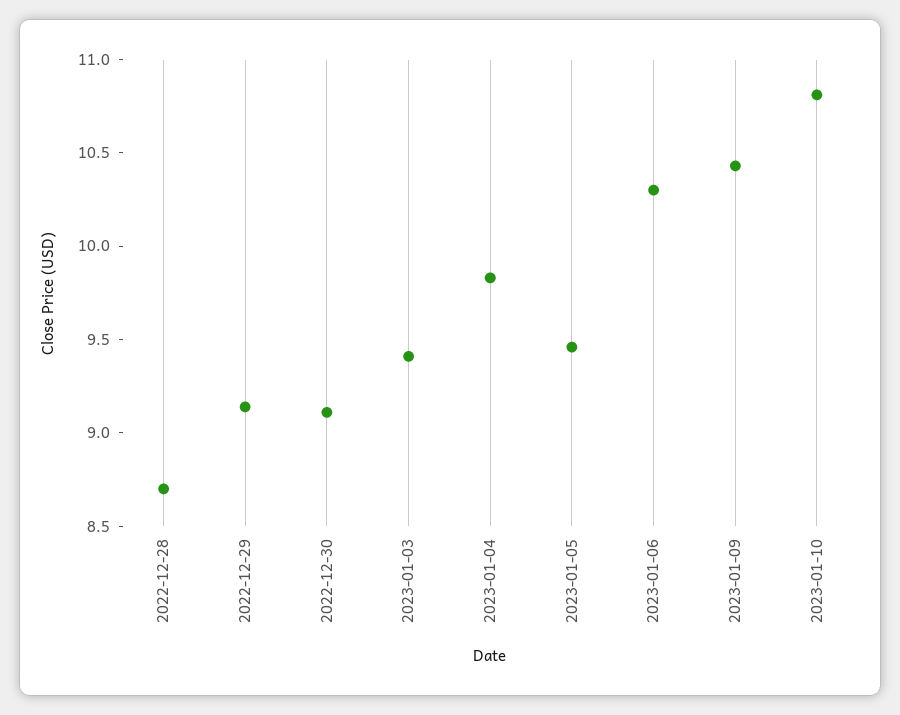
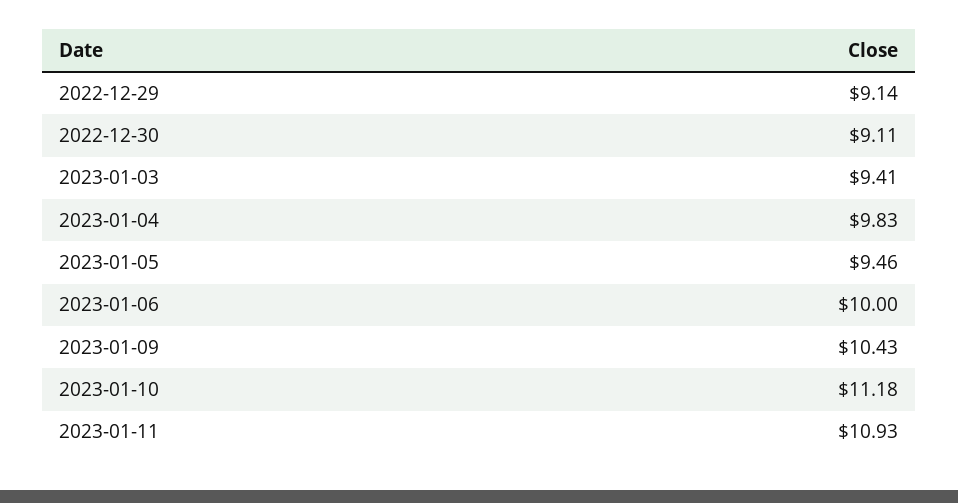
2022-12-28: 8.7 -> none
2023-01-06: 10.3 -> 10
2023-01-10: 10.8 -> 11.18
2023-01-11: none -> 10.93

